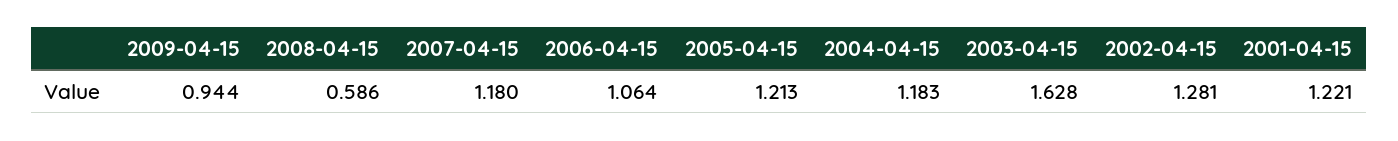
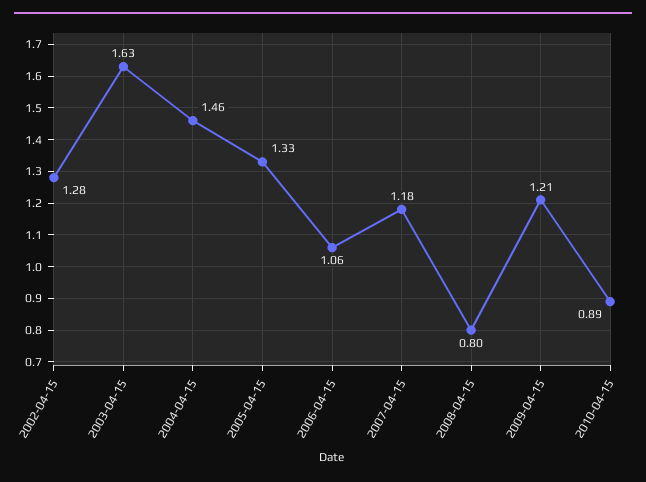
2009-04-15: 0.944 -> 1.21
2008-04-15: 0.586 -> 0.8
2005-04-15: 1.213 -> 1.33
2004-04-15: 1.183 -> 1.46
2001-04-15: 1.221 -> none
2010-04-15: none -> 0.89

